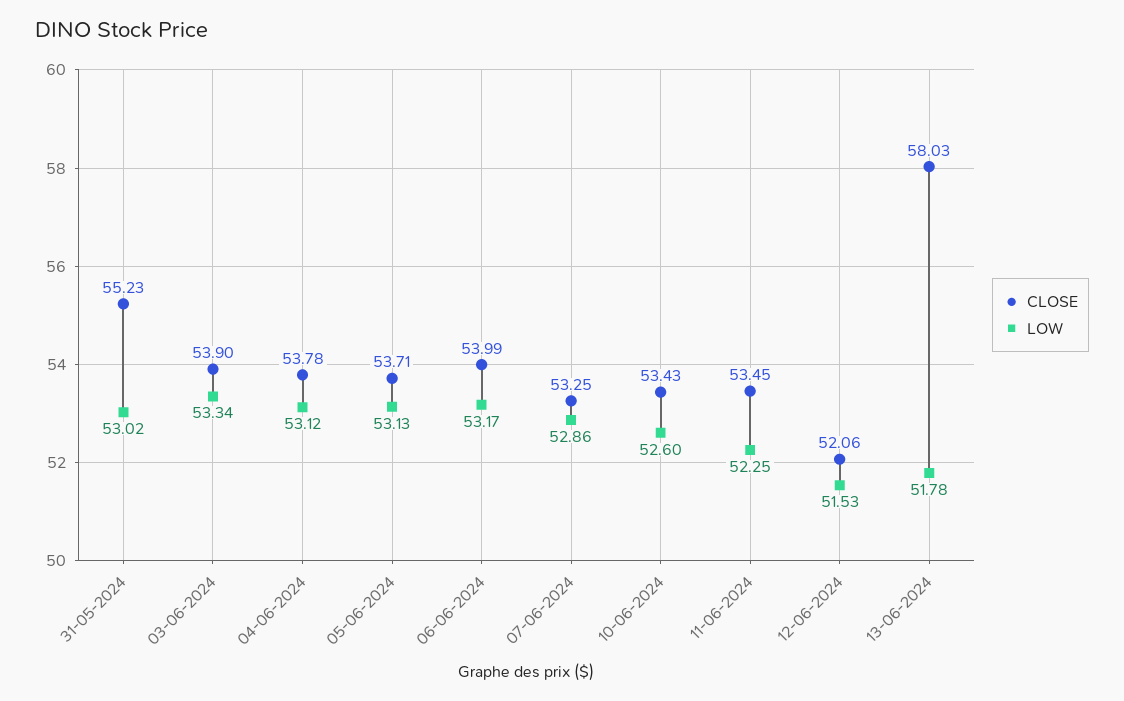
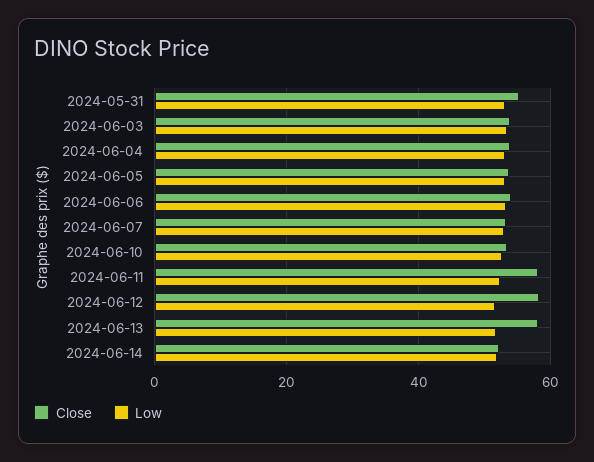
CLOSE, 11-06-2024: 53.45 -> 58
CLOSE, 12-06-2024: 52.06 -> 58
CLOSE, 2024-06-14: none -> 52
LOW, 2024-06-14: none -> 52

